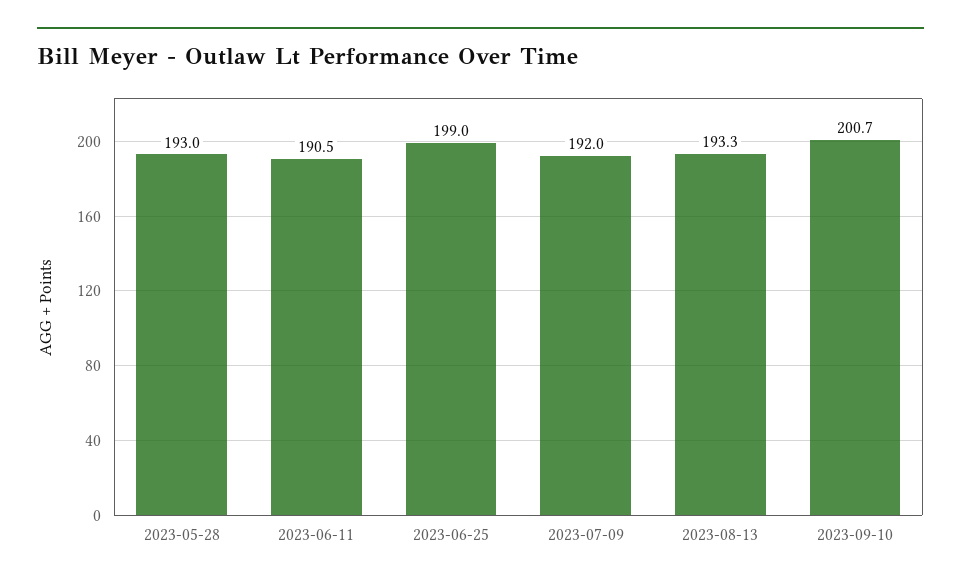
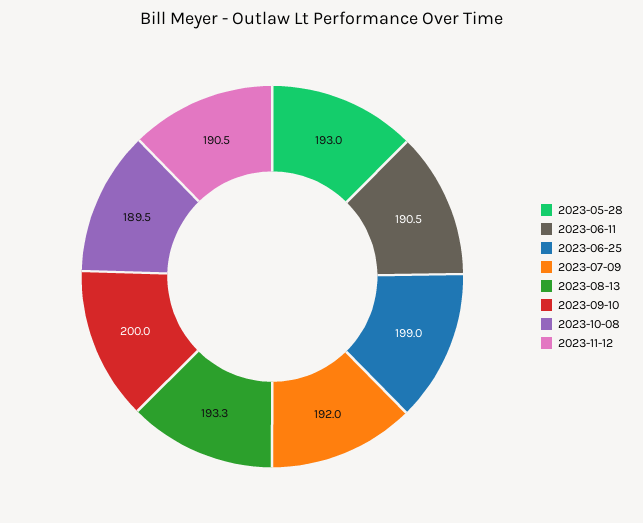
2023-09-10: 200.7 -> 200
2023-10-08: none -> 189.5
2023-11-12: none -> 190.5

